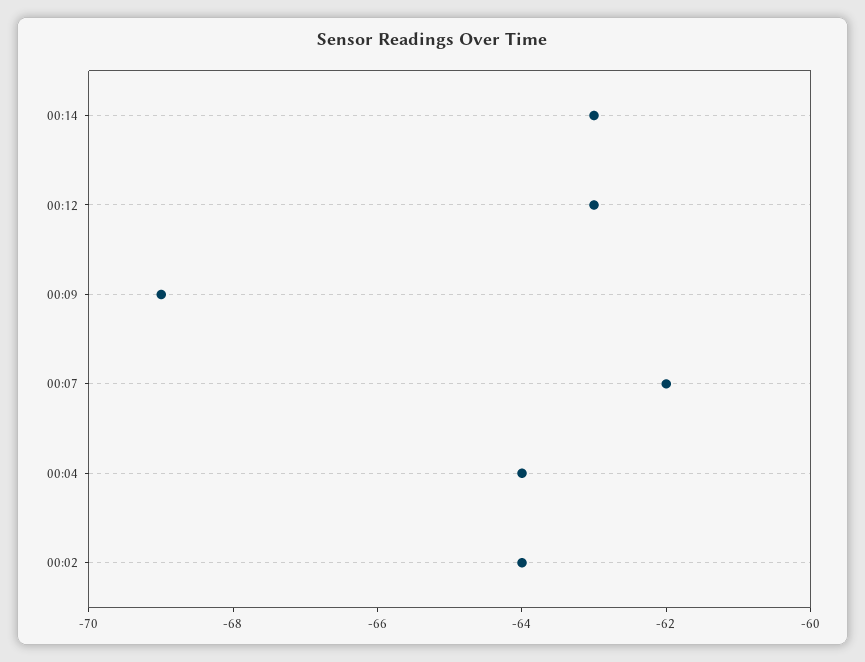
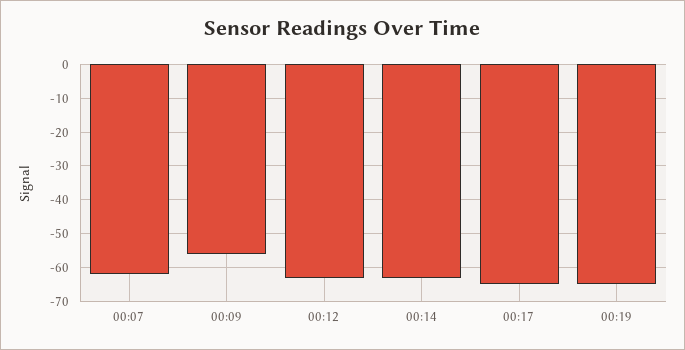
00:09: -69 -> -55
00:04: -64 -> none
00:02: -64 -> none
00:17: none -> -65
00:19: none -> -65

